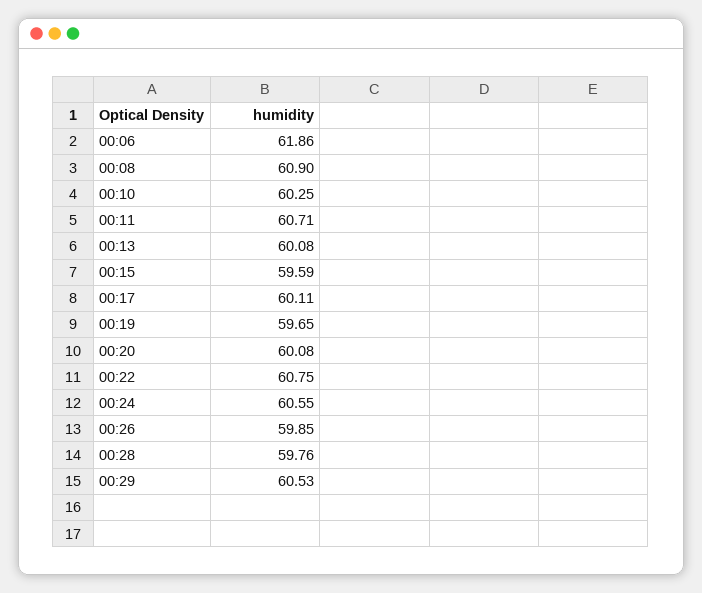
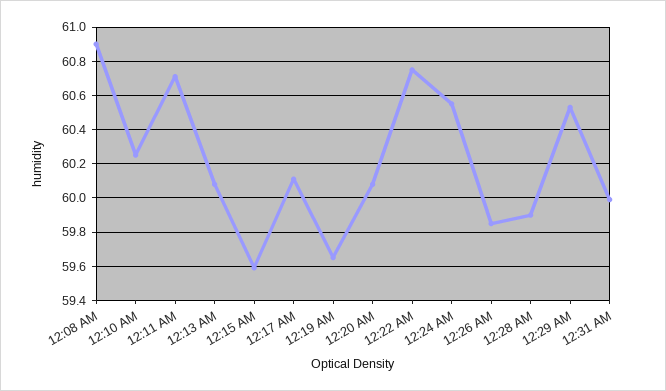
00:06: 61.86 -> none
00:28: 59.76 -> 59.9
12:31 AM: none -> 60

